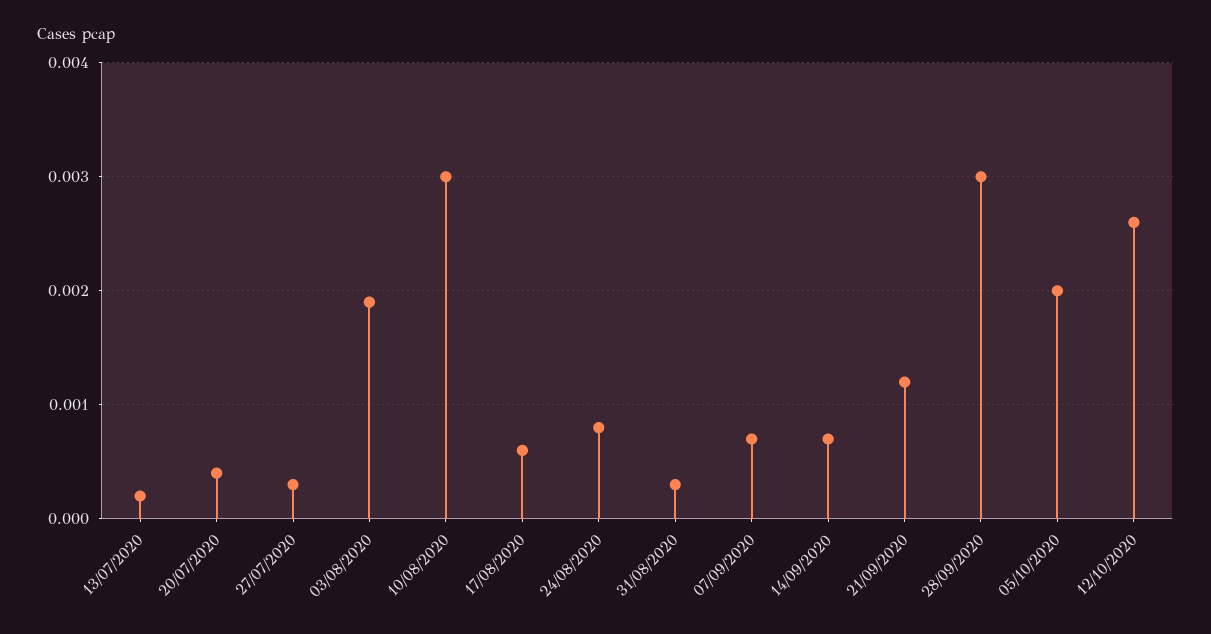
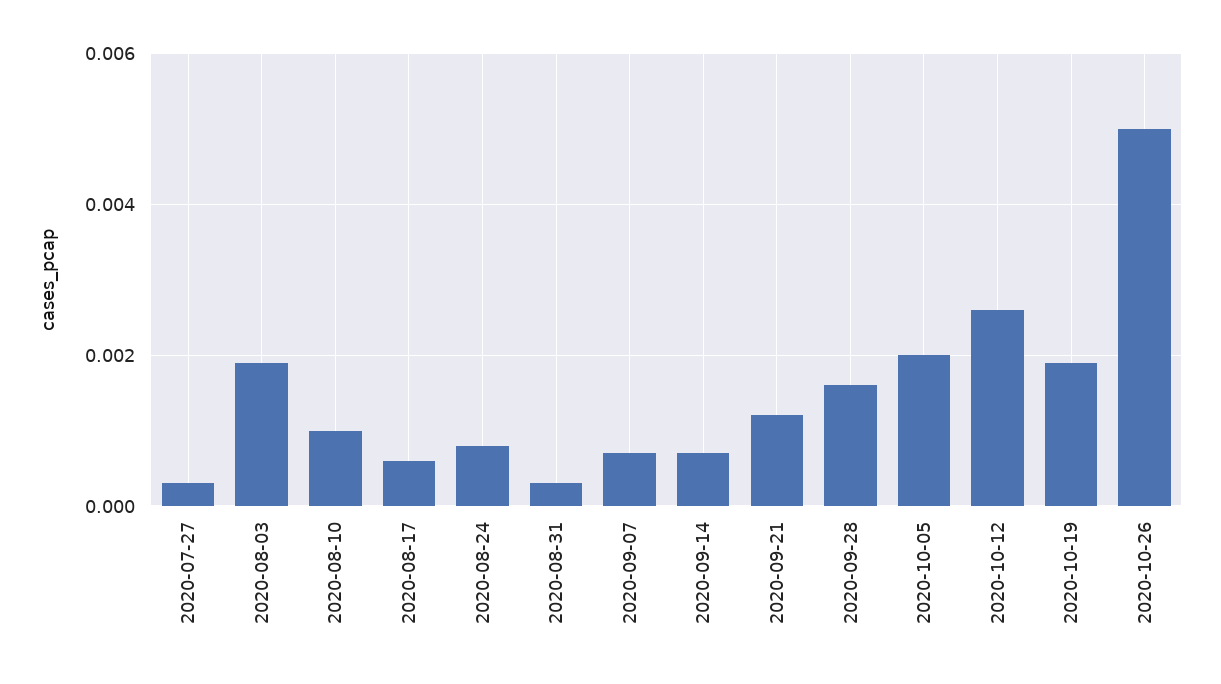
13/07/2020: 0.0002 -> none
20/07/2020: 0.0004 -> none
10/08/2020: 0.003 -> 0.001
28/09/2020: 0.003 -> 0.0015
2020-10-19: none -> 0.002
2020-10-26: none -> 0.005

